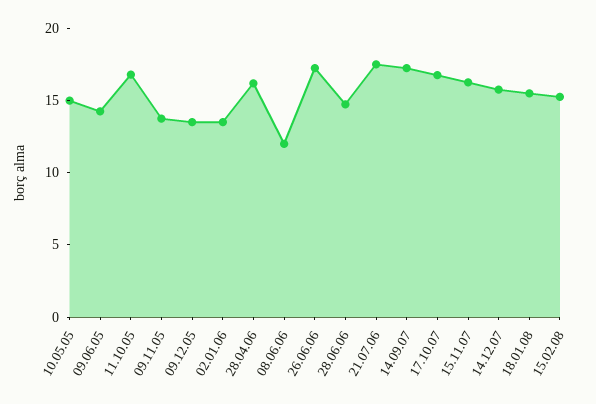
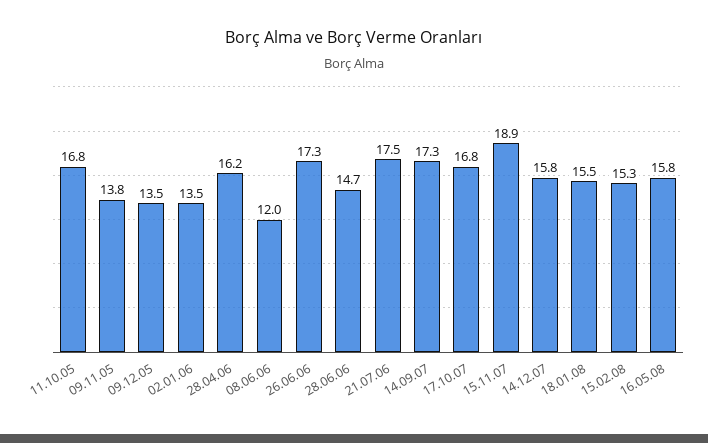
10.05.05: 15 -> none
09.06.05: 14 -> none
15.11.07: 16 -> 18.9
16.05.08: none -> 15.8

